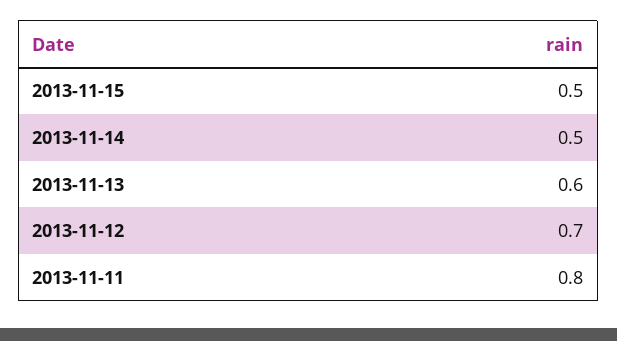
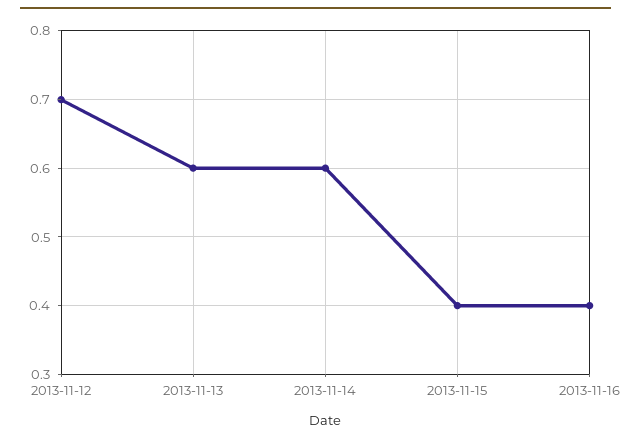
2013-11-15: 0.5 -> 0.4
2013-11-14: 0.5 -> 0.6
2013-11-11: 0.8 -> none
2013-11-16: none -> 0.4

